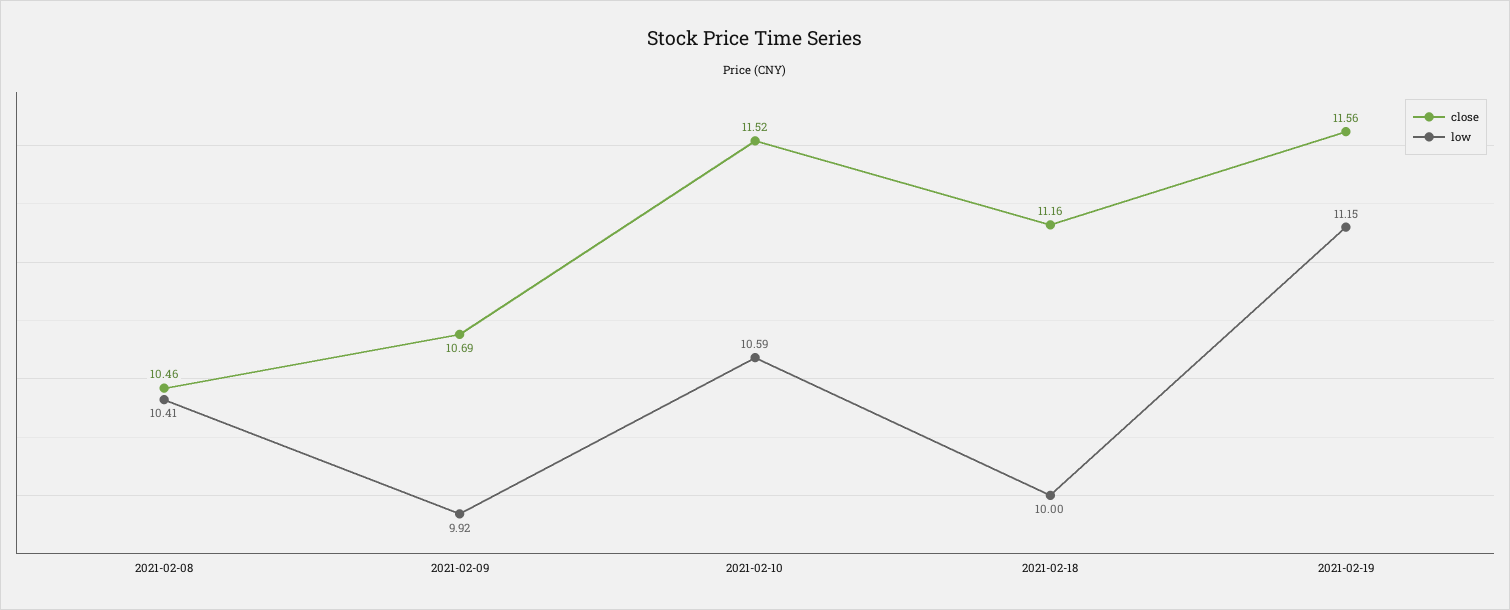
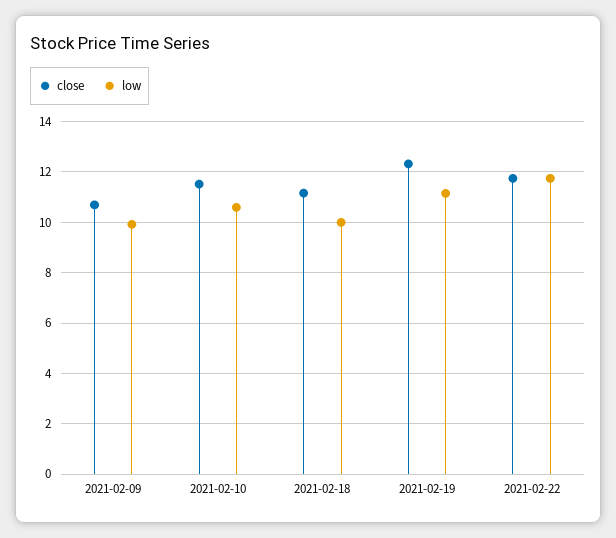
close, 2021-02-08: 10.46 -> none
low, 2021-02-08: 10.41 -> none
close, 2021-02-19: 11.56 -> 12.25
close, 2021-02-22: none -> 11.75
low, 2021-02-22: none -> 11.75

